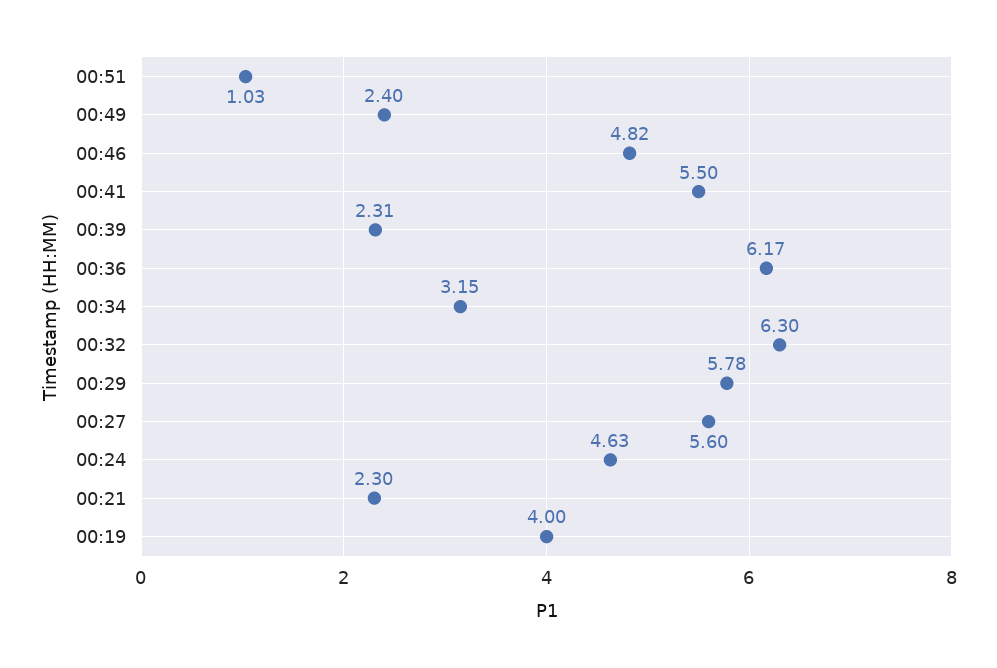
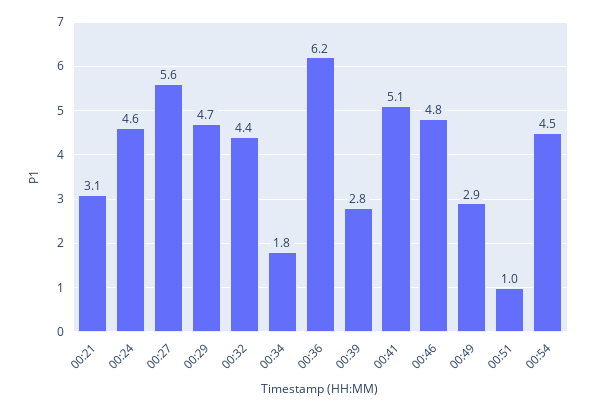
00:49: 2.4 -> 2.9
00:41: 5.5 -> 5.1
00:39: 2.31 -> 2.8
00:34: 3.15 -> 1.8
00:32: 6.3 -> 4.4
00:29: 5.78 -> 4.7
00:21: 2.3 -> 3.1
00:19: 4 -> none
00:54: none -> 4.5

